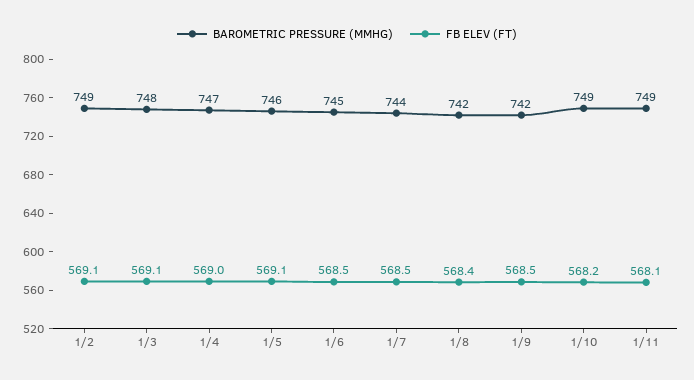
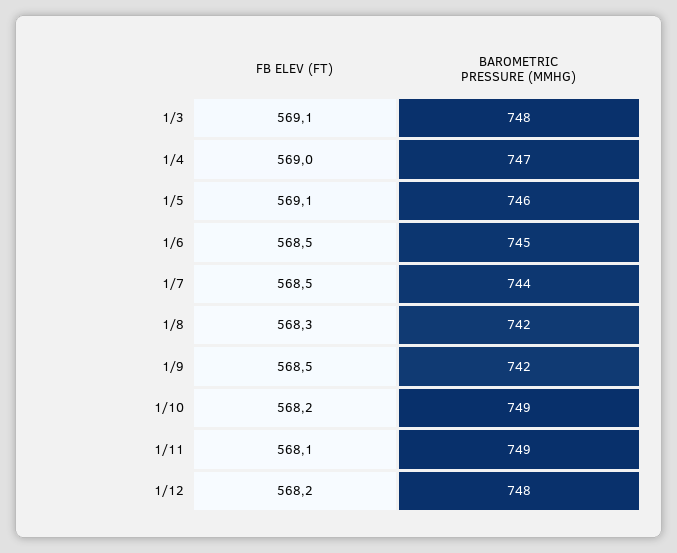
BAROMETRIC PRESSURE (MMHG), 1/2: 749 -> none
FB ELEV (FT), 1/2: 569.1 -> none
FB ELEV (FT), 1/8: 568.4 -> 568.3
FB ELEV (FT), 1/12: none -> 568.2
BAROMETRIC PRESSURE (MMHG), 1/12: none -> 748

